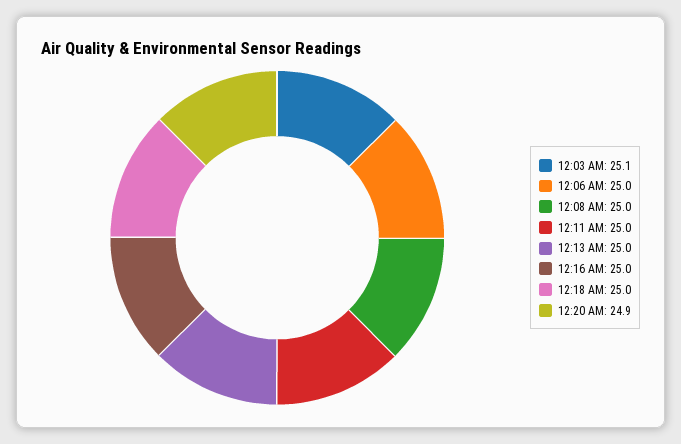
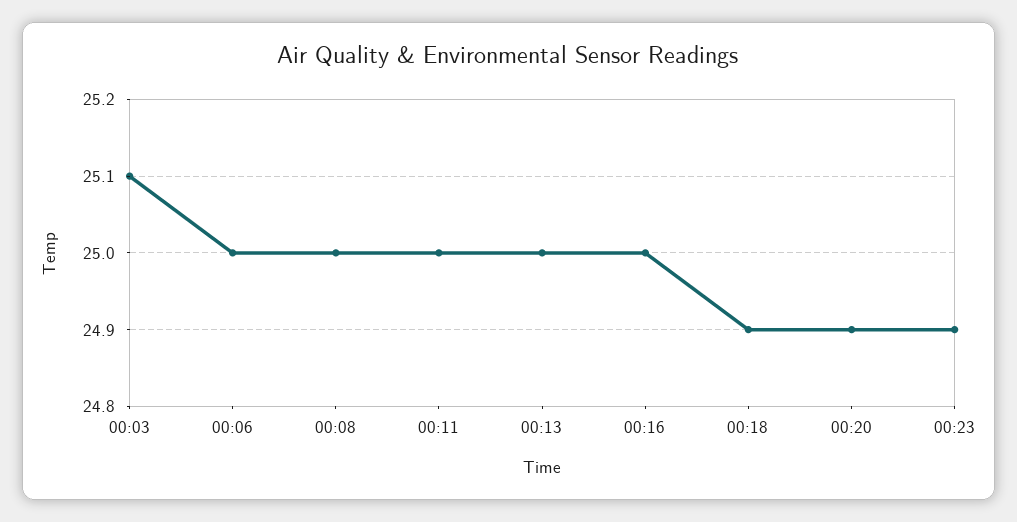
12:18 AM: 25 -> 24.9
00:23: none -> 24.9

